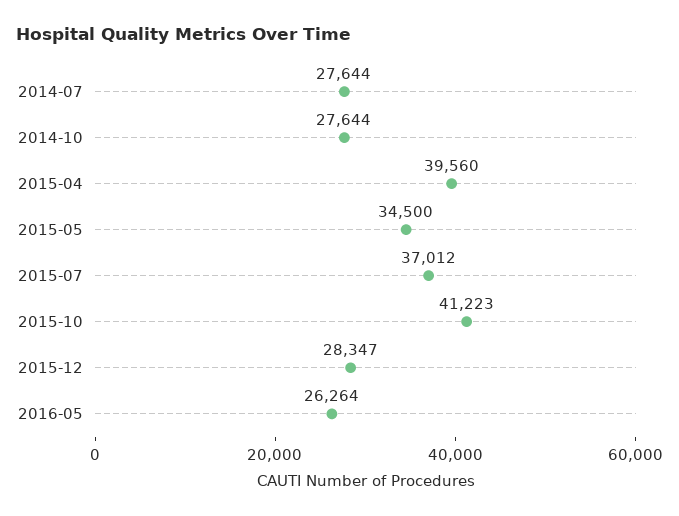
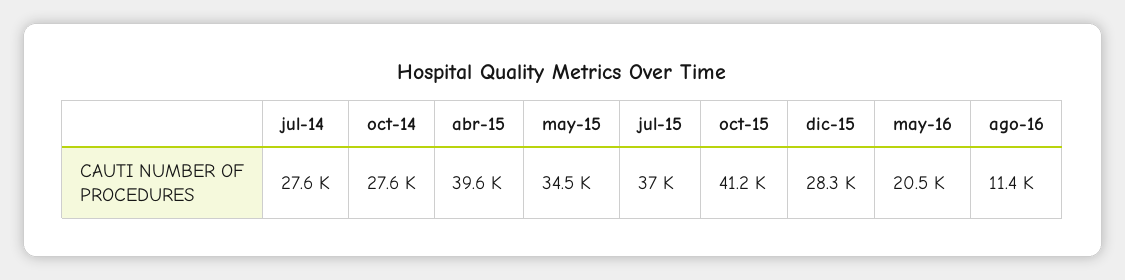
2016-05: 26264 -> 20500
ago-16: none -> 11400

